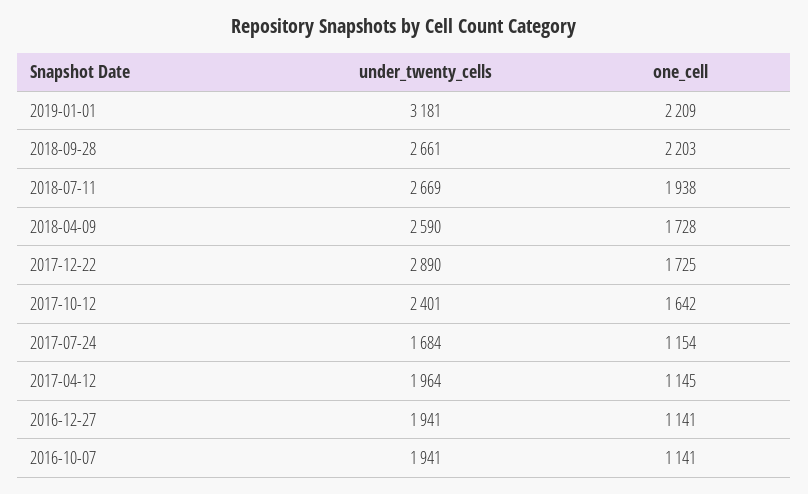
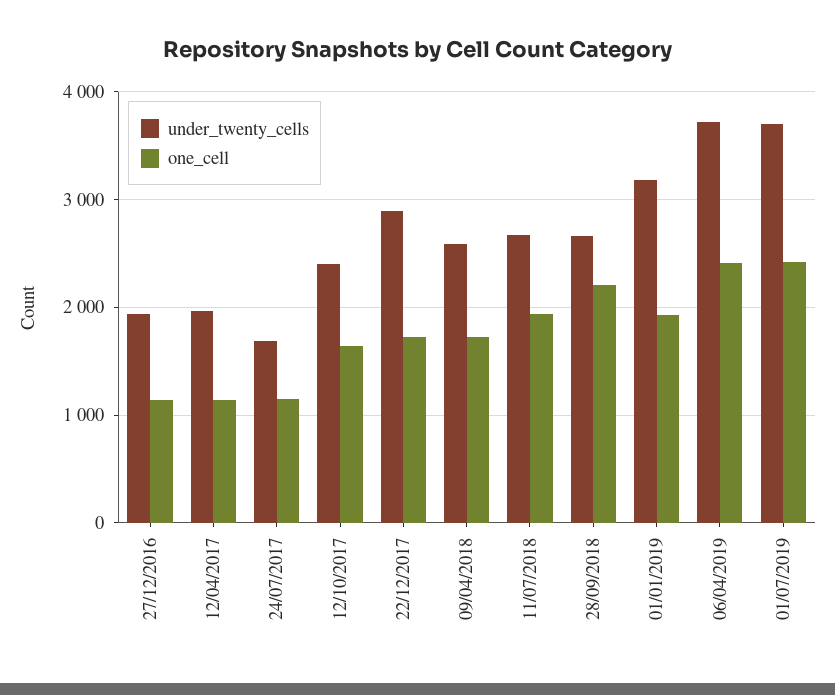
one_cell, 2019-01-01: 2209 -> 1900
under_twenty_cells, 2016-10-07: 1941 -> none
one_cell, 2016-10-07: 1141 -> none
under_twenty_cells, 06/04/2019: none -> 3700
one_cell, 06/04/2019: none -> 2400
under_twenty_cells, 01/07/2019: none -> 3700
one_cell, 01/07/2019: none -> 2400

